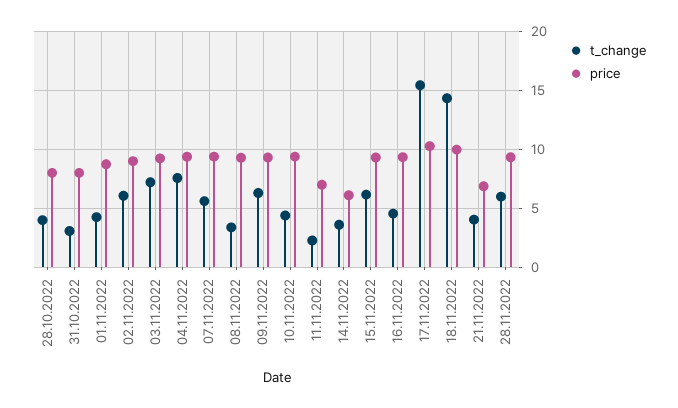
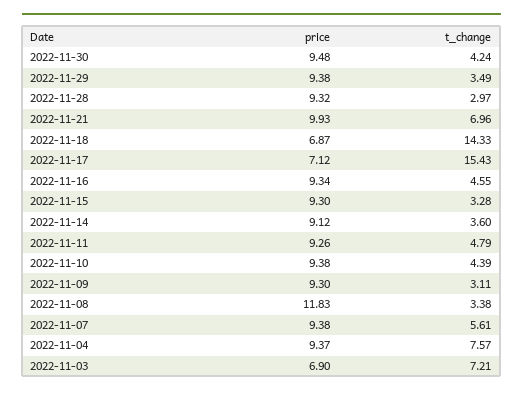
t_change, 28.10.2022: 4 -> none
price, 28.10.2022: 8 -> none
t_change, 31.10.2022: 3 -> none
price, 31.10.2022: 8 -> none
t_change, 01.11.2022: 4 -> none
price, 01.11.2022: 9 -> none
t_change, 02.11.2022: 6 -> none
price, 02.11.2022: 9 -> none
price, 03.11.2022: 9 -> 6.9
price, 08.11.2022: 9 -> 11.83
t_change, 09.11.2022: 6 -> 3.11
t_change, 11.11.2022: 2 -> 4.79
price, 11.11.2022: 7 -> 9.26
price, 14.11.2022: 6 -> 9.12
t_change, 15.11.2022: 6 -> 3.28
price, 17.11.2022: 10 -> 7.12
price, 18.11.2022: 10 -> 6.87
t_change, 21.11.2022: 4 -> 6.96
price, 21.11.2022: 7 -> 9.93
t_change, 28.11.2022: 6 -> 2.97
price, 2022-11-30: none -> 9.48
t_change, 2022-11-30: none -> 4.24
price, 2022-11-29: none -> 9.38
t_change, 2022-11-29: none -> 3.49

